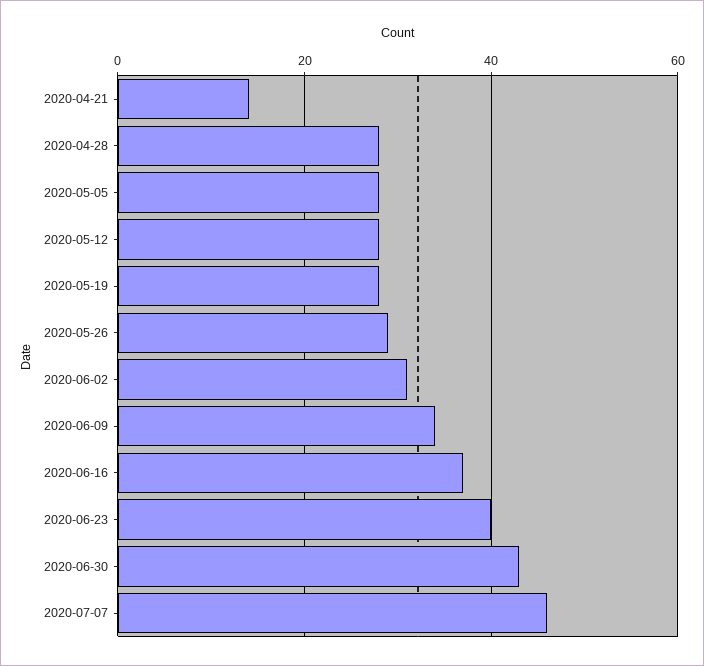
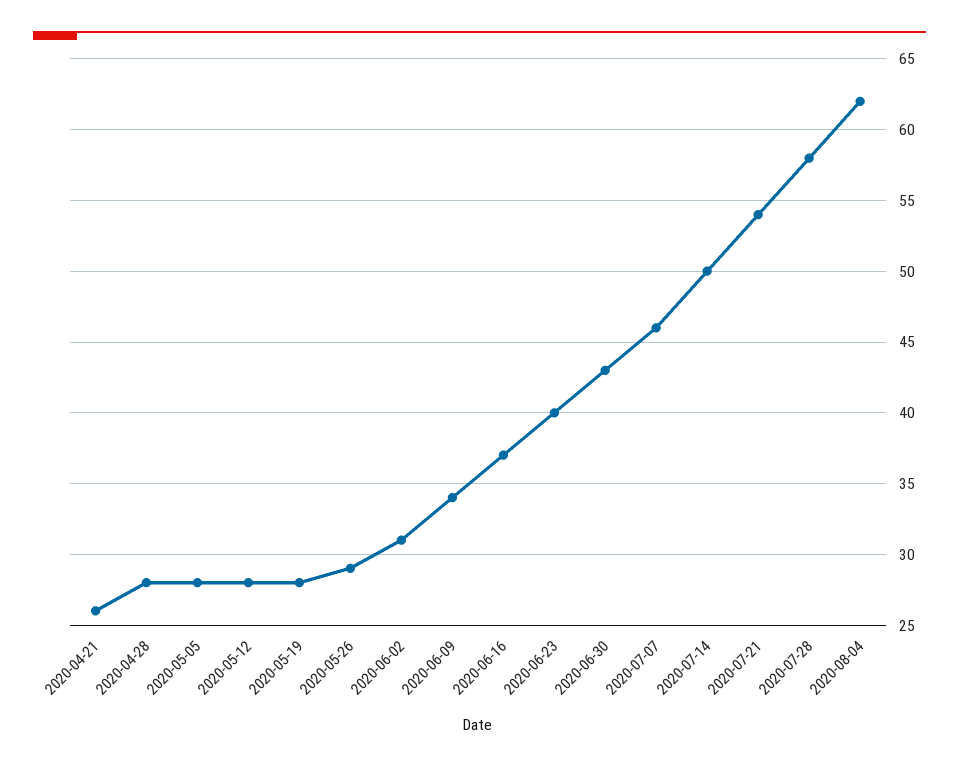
2020-04-21: 15 -> 26
2020-07-14: none -> 50
2020-07-21: none -> 54
2020-07-28: none -> 58
2020-08-04: none -> 62

